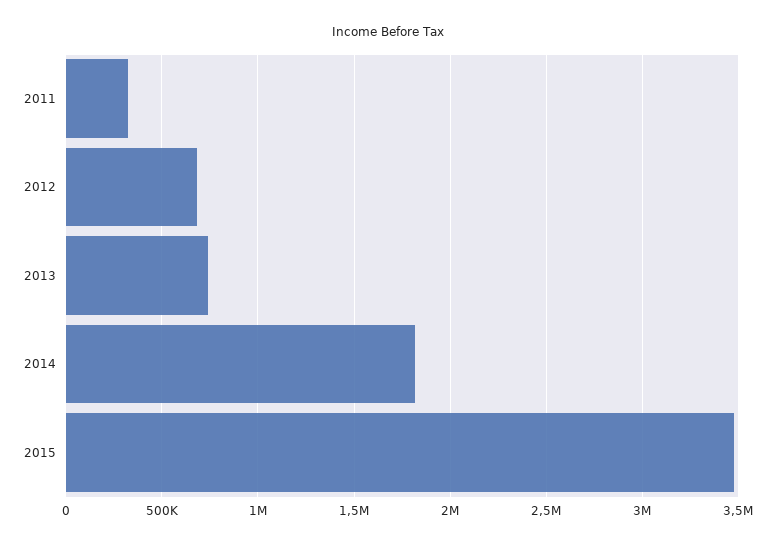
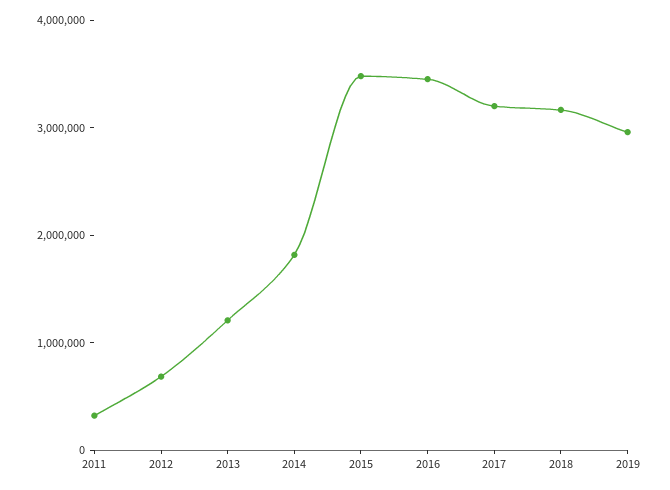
2013: 750000 -> 1200000
2016: none -> 3400000
2017: none -> 3200000
2018: none -> 3200000
2019: none -> 3000000

